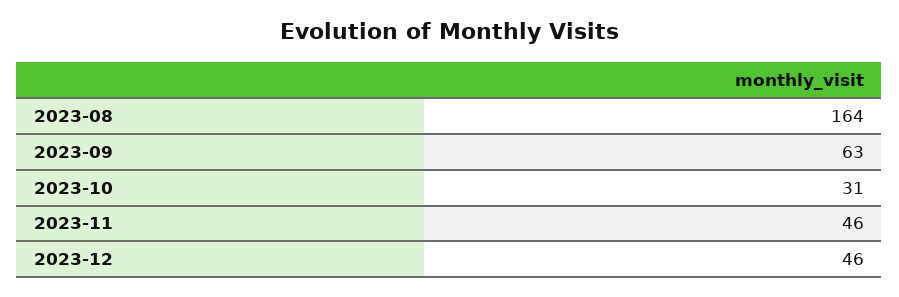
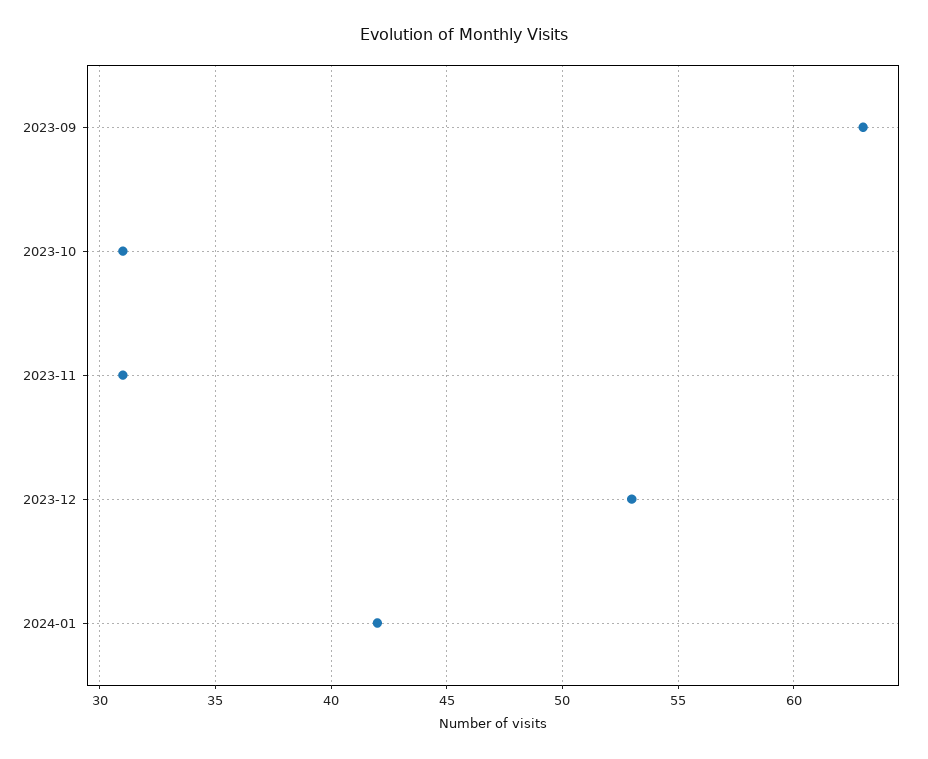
2023-08: 164 -> none
2023-11: 46 -> 31
2023-12: 46 -> 53
2024-01: none -> 42

